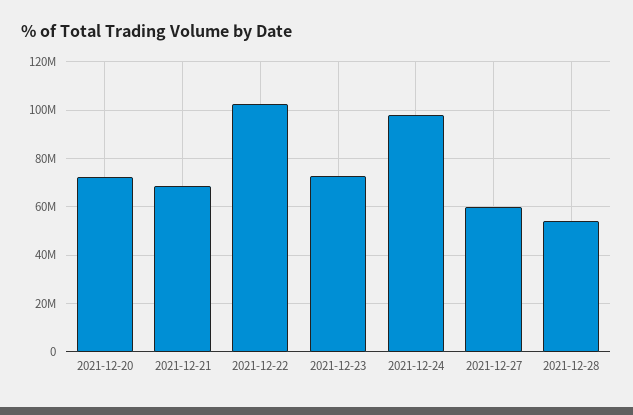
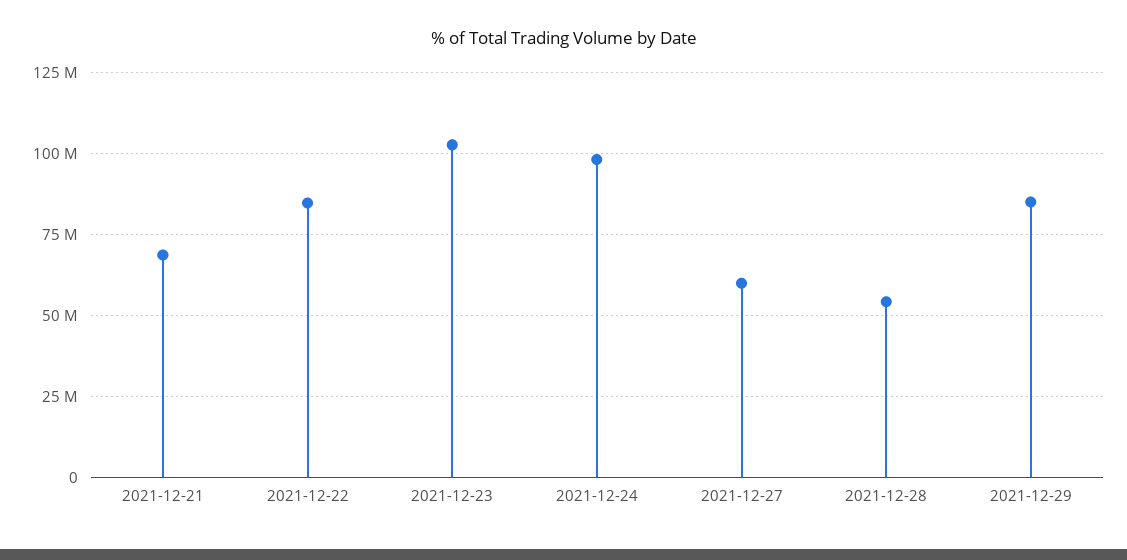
2021-12-20: 72500000 -> none
2021-12-22: 102500000 -> 85000000
2021-12-23: 72500000 -> 102500000
2021-12-29: none -> 85000000

